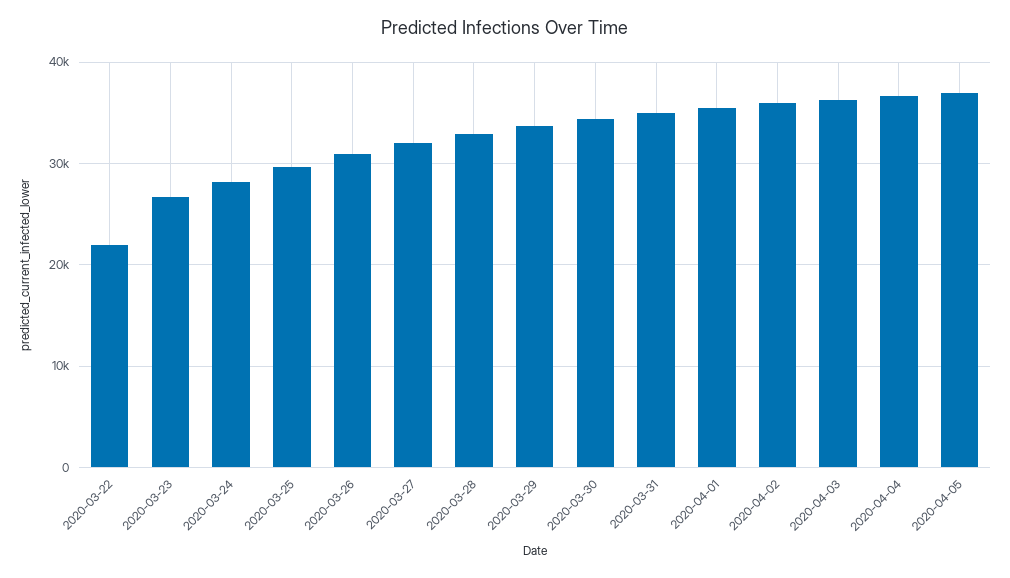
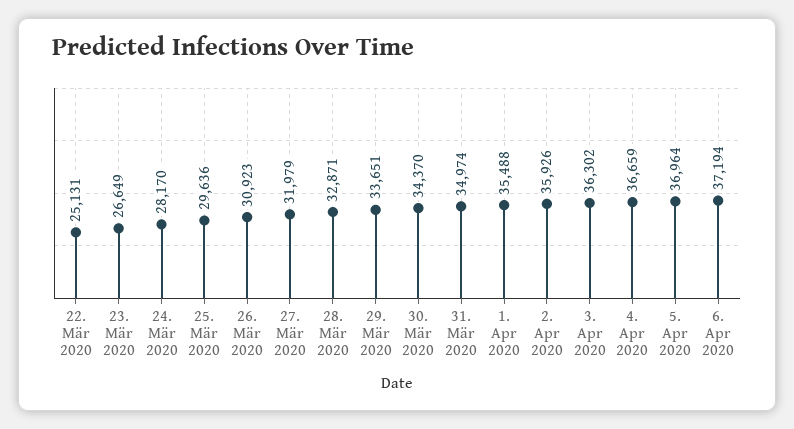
2020-03-22: 22000 -> 25131
6. Apr 2020: none -> 37194

